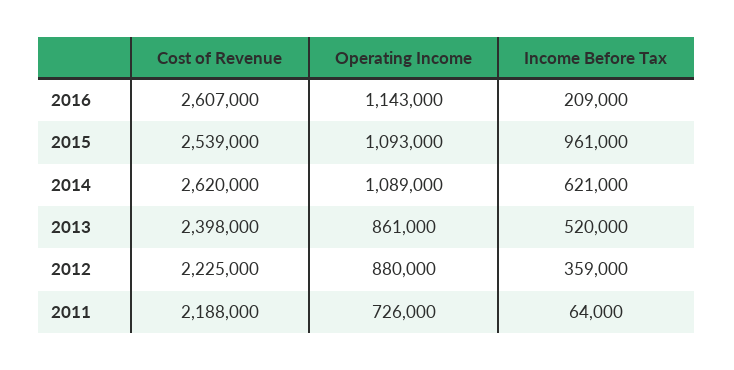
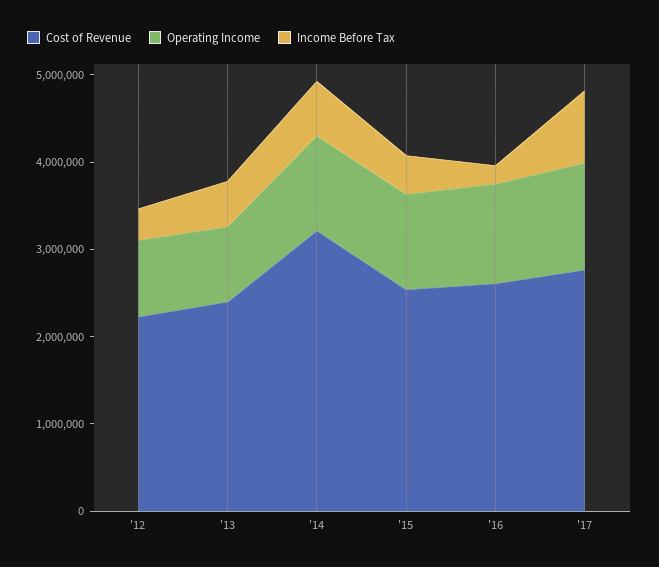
Income Before Tax, 2015: 961000 -> 400000
Cost of Revenue, 2014: 2620000 -> 3200000
Cost of Revenue, 2011: 2188000 -> none
Operating Income, 2011: 726000 -> none
Income Before Tax, 2011: 64000 -> none
Cost of Revenue, '17: none -> 2800000
Operating Income, '17: none -> 1200000
Income Before Tax, '17: none -> 800000

